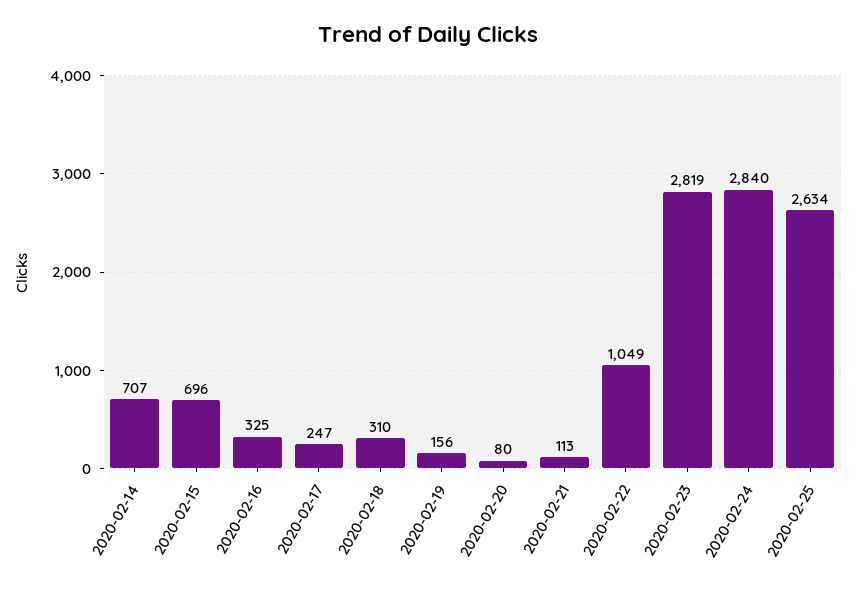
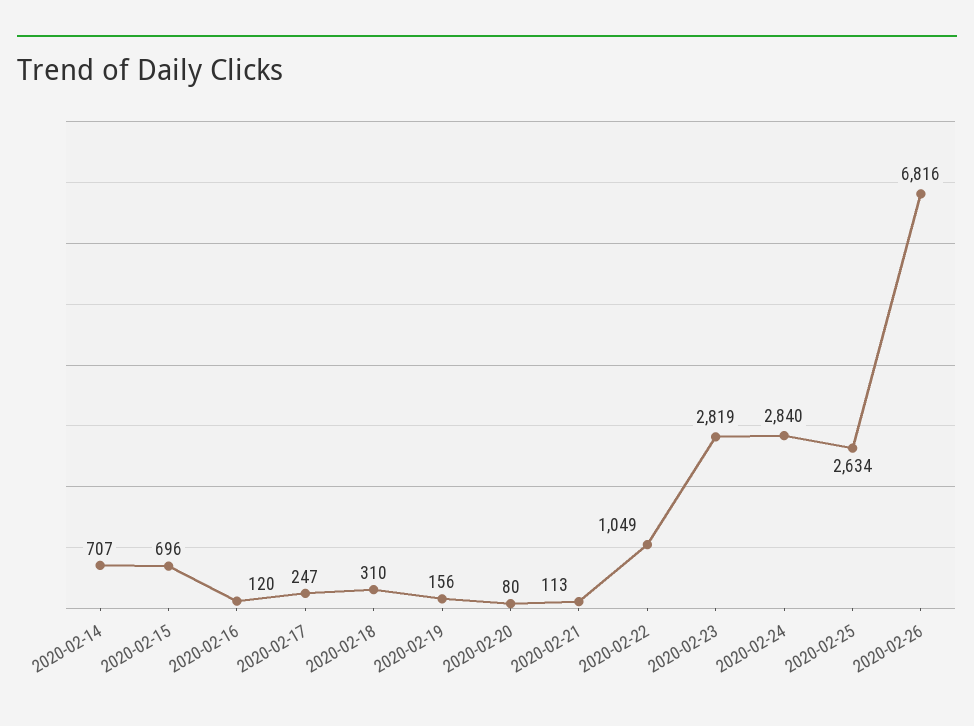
2020-02-16: 325 -> 120
2020-02-26: none -> 6816

